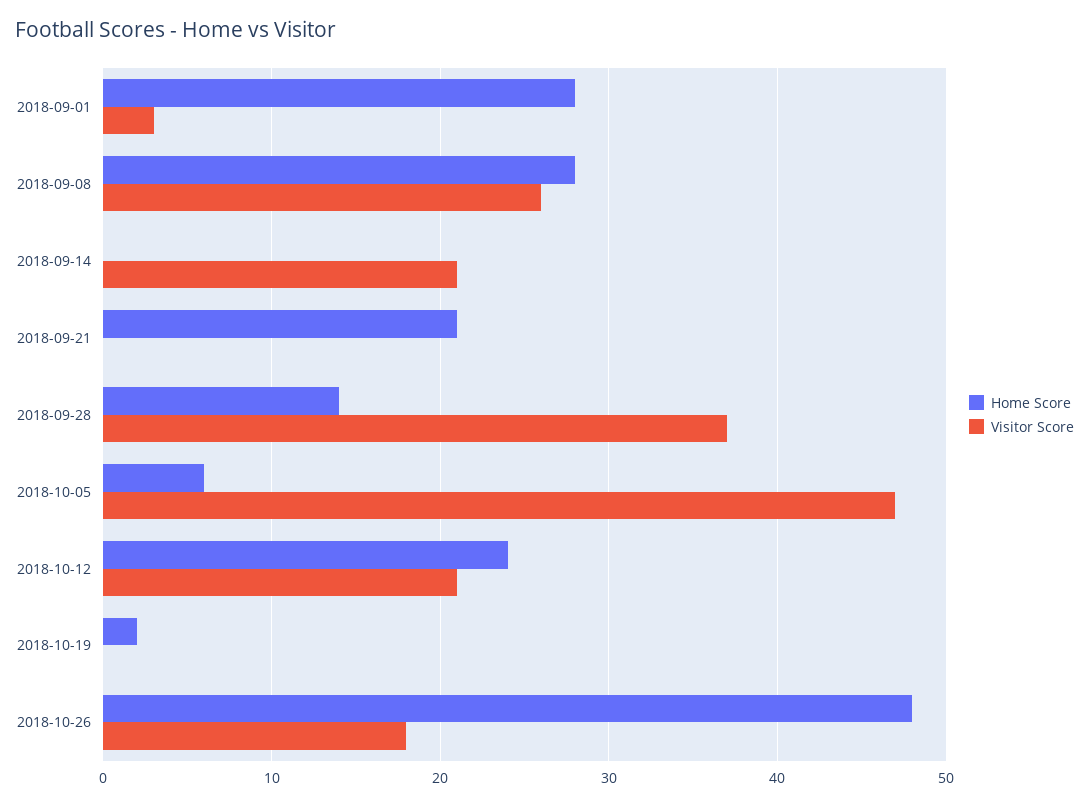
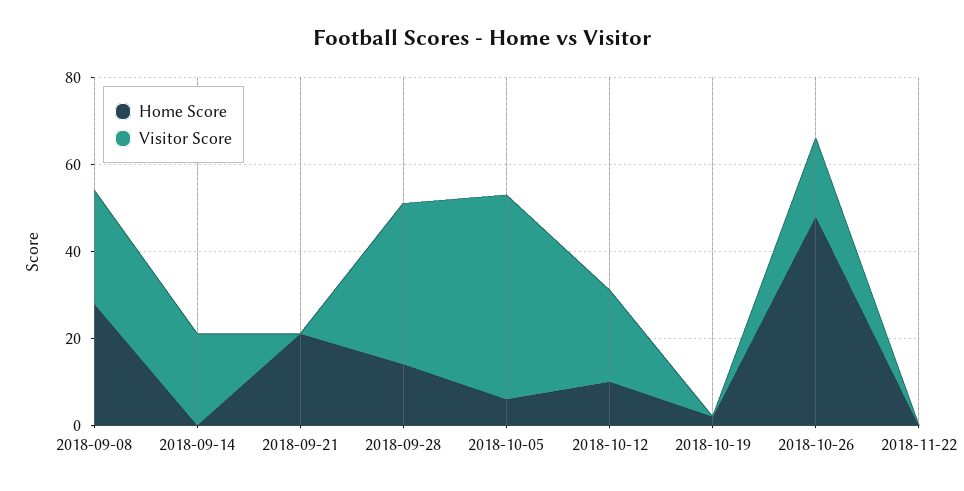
Home Score, 2018-09-01: 28 -> none
Visitor Score, 2018-09-01: 3 -> none
Home Score, 2018-10-12: 24 -> 10
Home Score, 2018-11-22: none -> 0
Visitor Score, 2018-11-22: none -> 0

